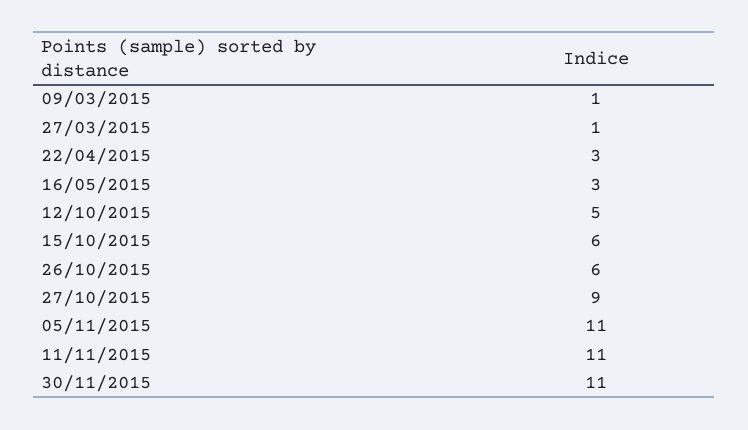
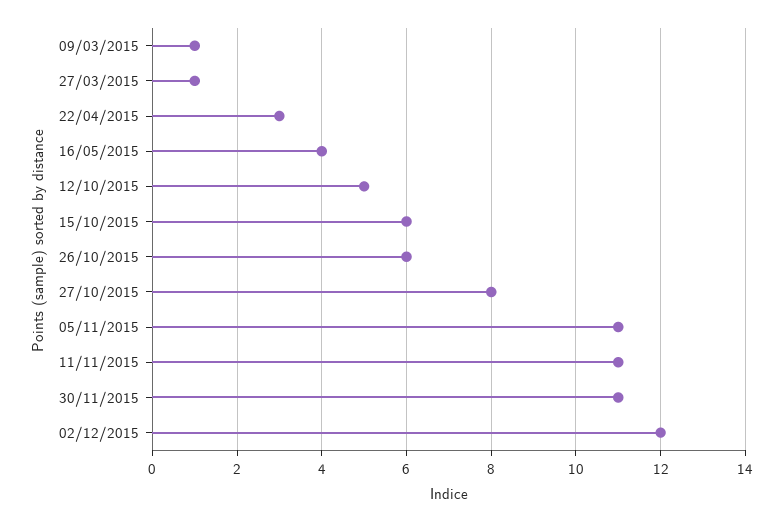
16/05/2015: 3 -> 4
27/10/2015: 9 -> 8
02/12/2015: none -> 12

